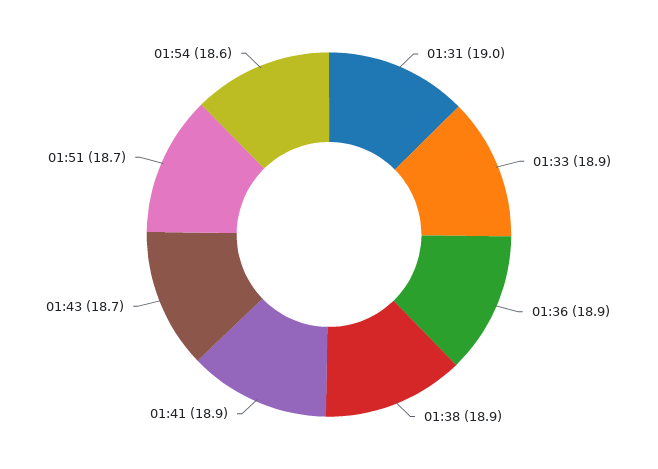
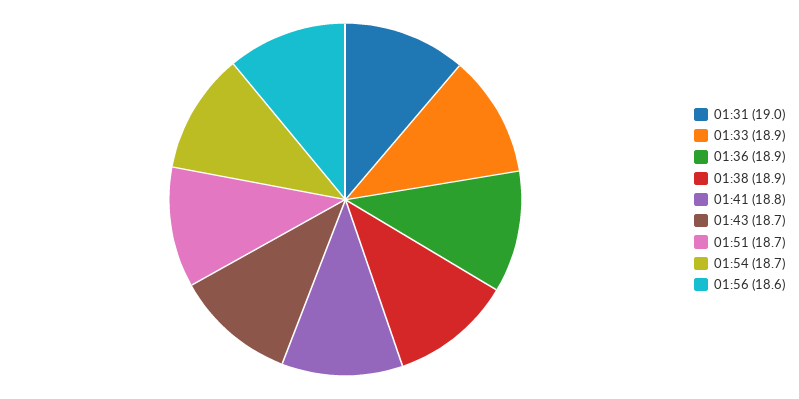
01:41: 18.9 -> 18.8
01:54: 18.6 -> 18.7
01:56: none -> 18.6

